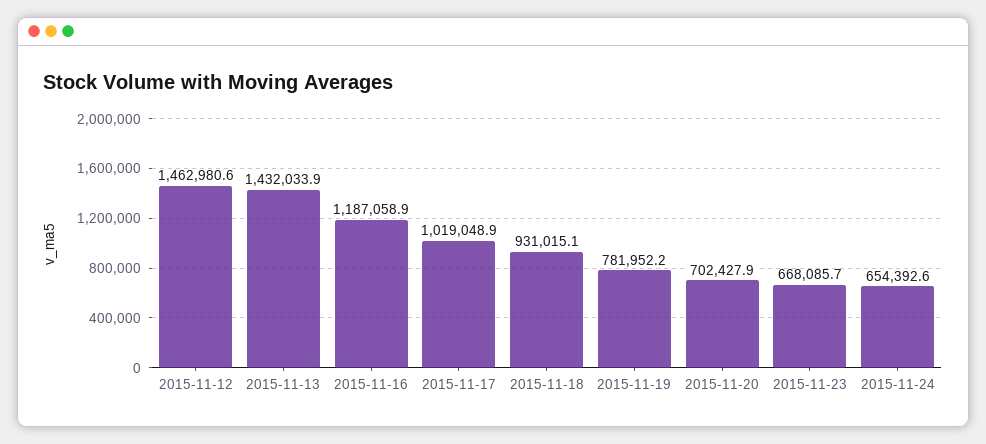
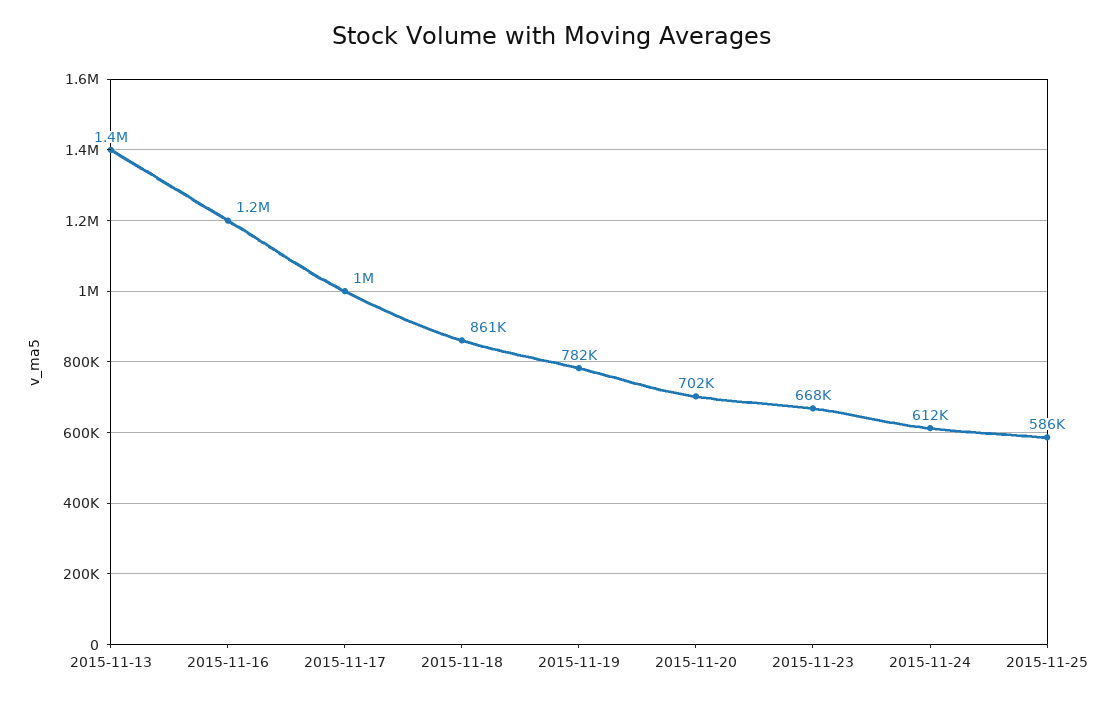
2015-11-12: 1462980.6 -> none
2015-11-18: 931015.1 -> 861000
2015-11-24: 654392.6 -> 612000
2015-11-25: none -> 586000

